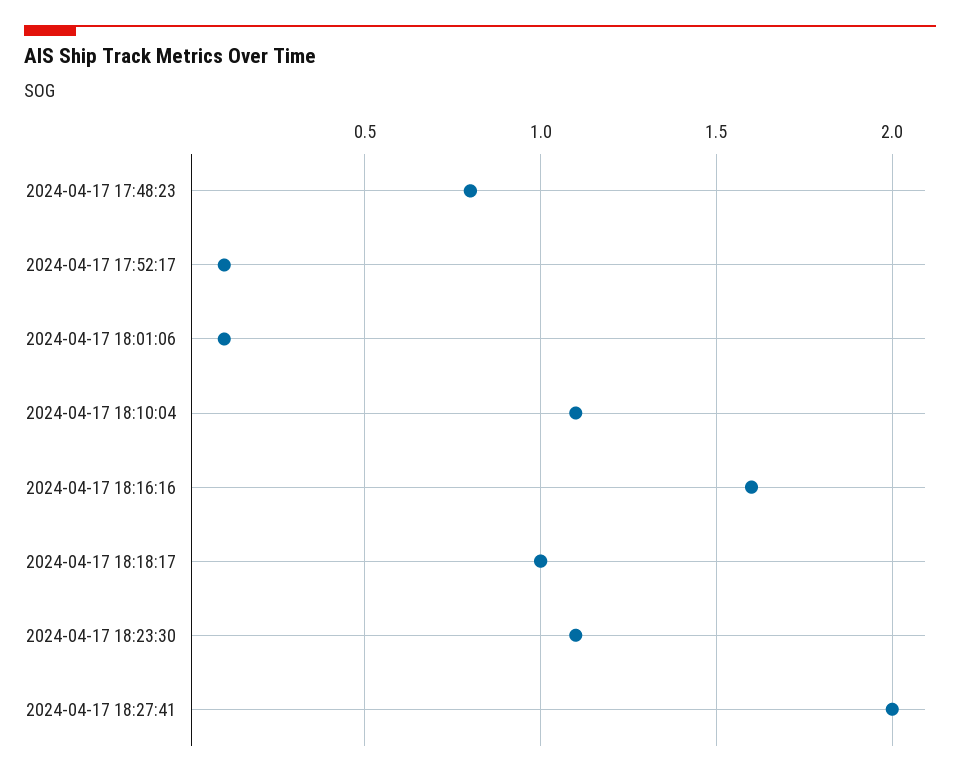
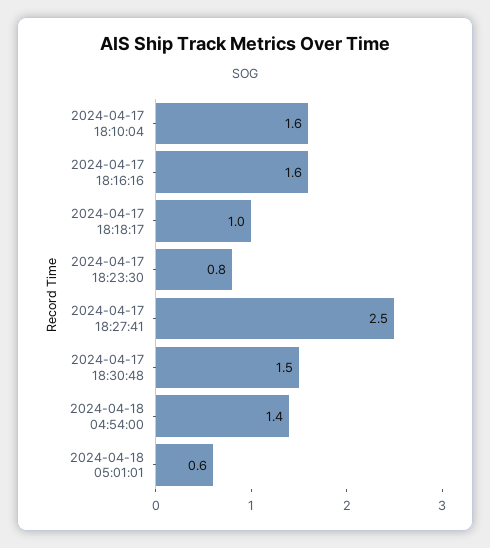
2024-04-17 17:48:23: 0.8 -> none
2024-04-17 17:52:17: 0.1 -> none
2024-04-17 18:01:06: 0.1 -> none
2024-04-17 18:10:04: 1.1 -> 1.6
2024-04-17 18:23:30: 1.1 -> 0.8
2024-04-17 18:27:41: 2 -> 2.5
2024-04-17 18:30:48: none -> 1.5
2024-04-18 04:54:00: none -> 1.4
2024-04-18 05:01:01: none -> 0.6

